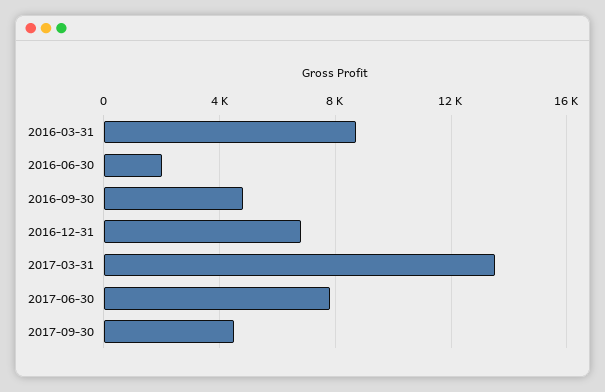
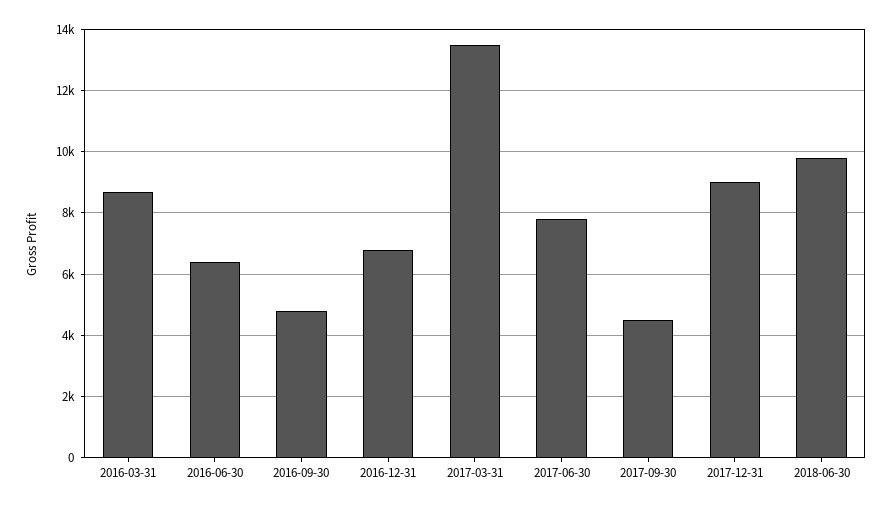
2016-06-30: 2000 -> 6400
2017-12-31: none -> 9000
2018-06-30: none -> 9800

